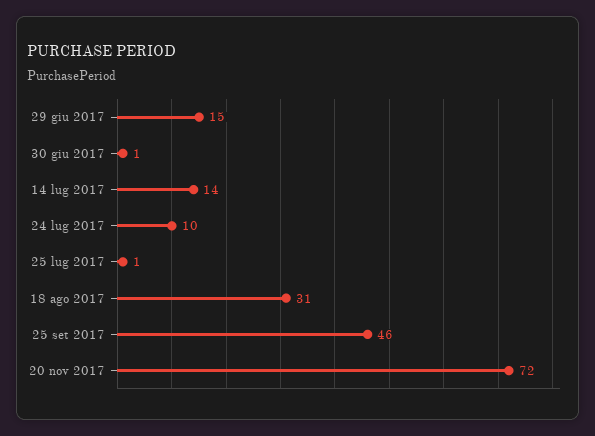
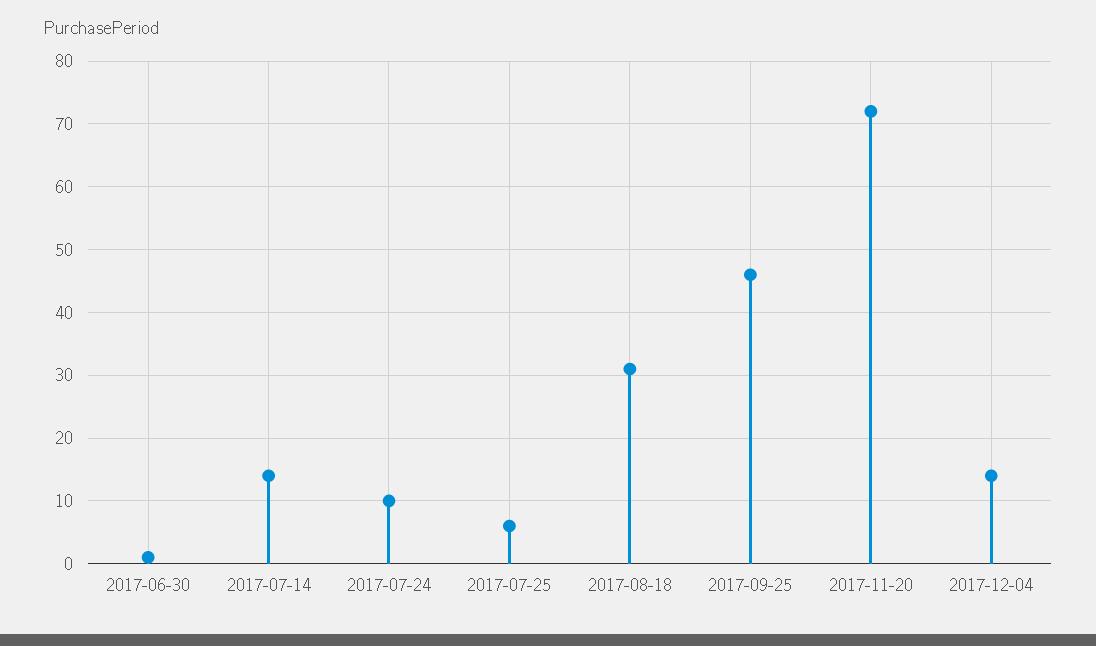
29 giu 2017: 15 -> none
25 lug 2017: 1 -> 6
2017-12-04: none -> 14

